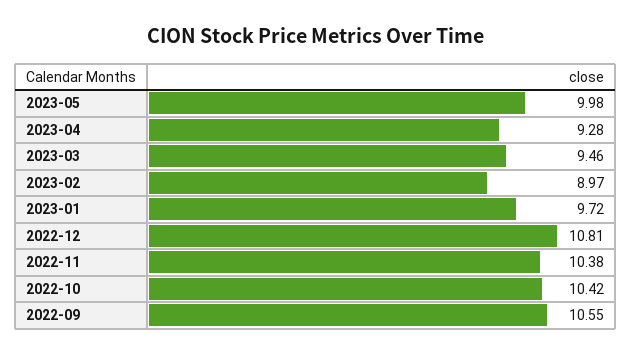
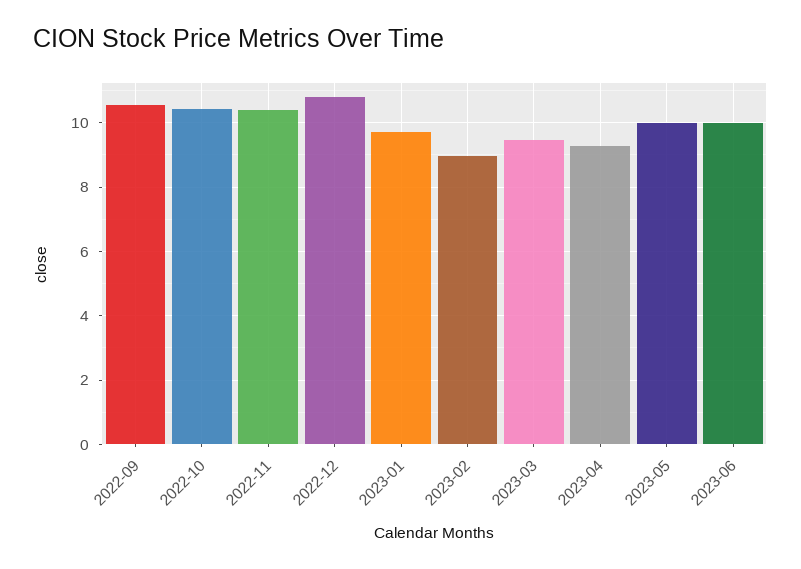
2023-06: none -> 10

